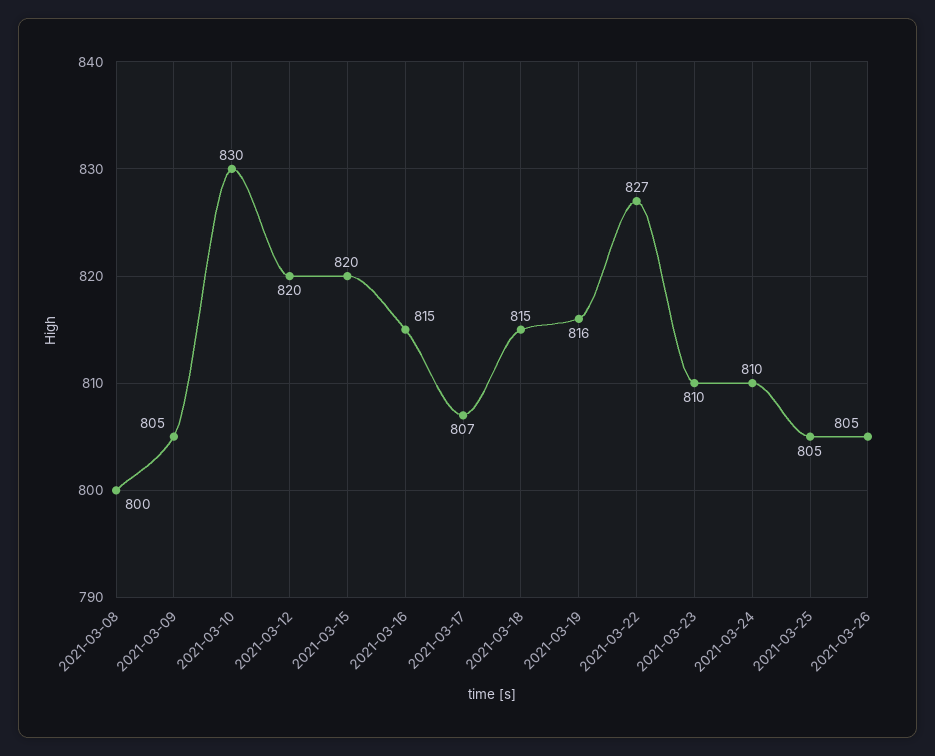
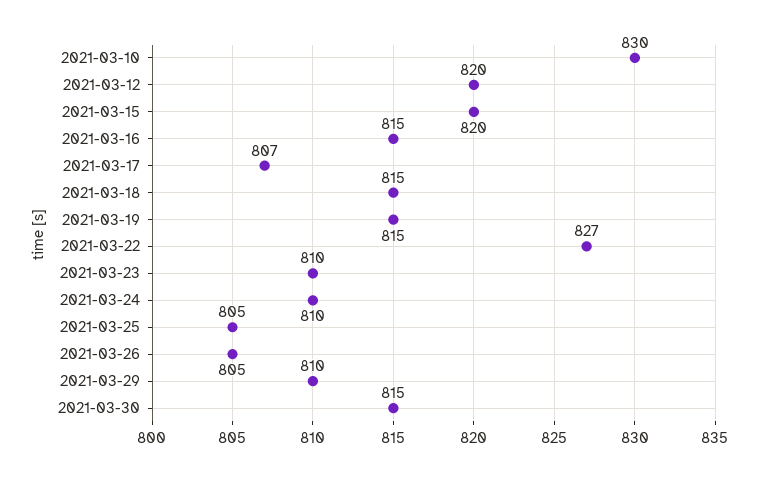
2021-03-08: 800 -> none
2021-03-09: 805 -> none
2021-03-19: 816 -> 815
2021-03-29: none -> 810
2021-03-30: none -> 815

